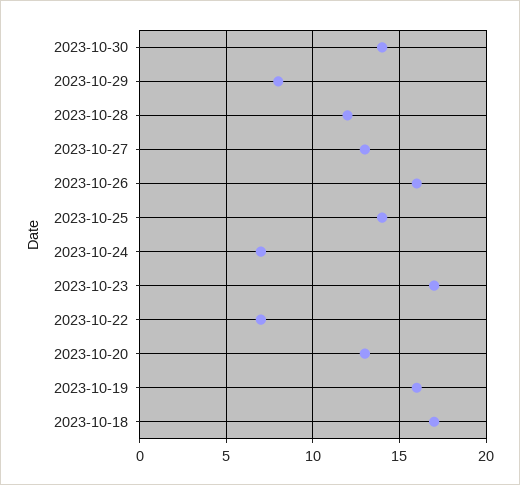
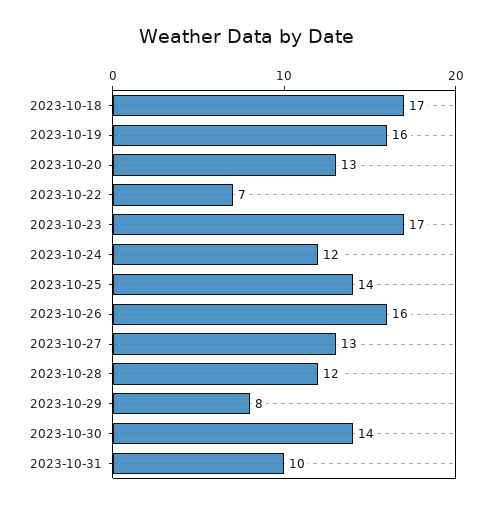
2023-10-24: 7 -> 12
2023-10-31: none -> 10

